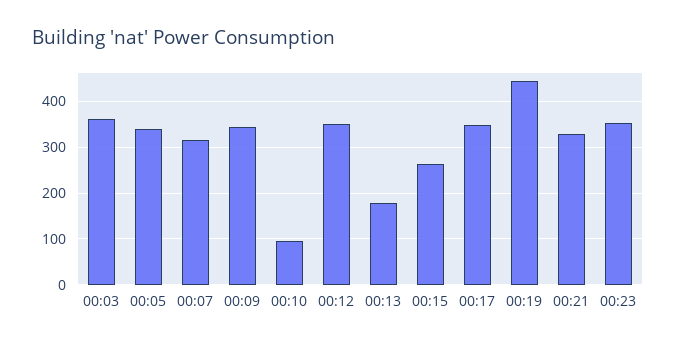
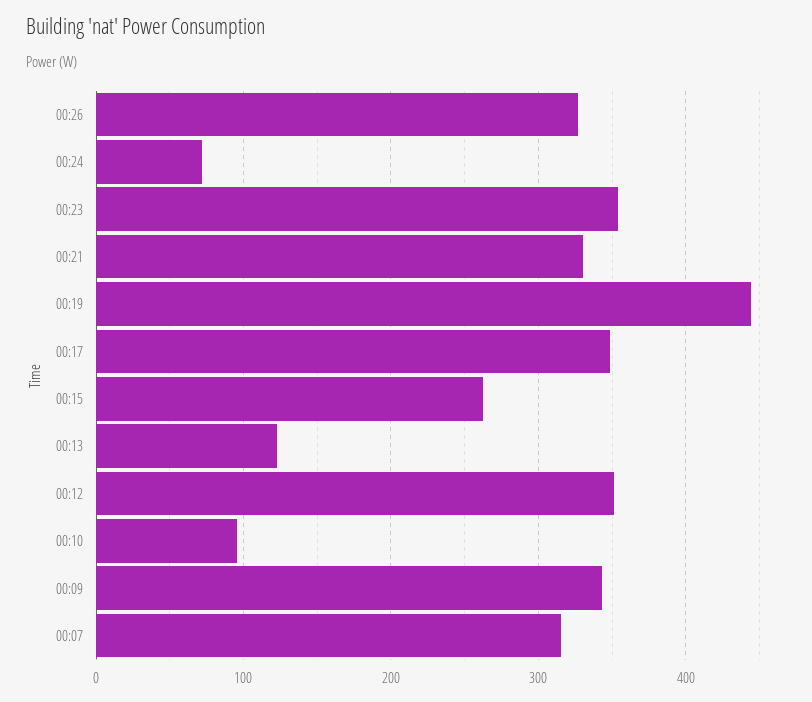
00:03: 360 -> none
00:05: 340 -> none
00:13: 180 -> 120
00:26: none -> 330
00:24: none -> 70

